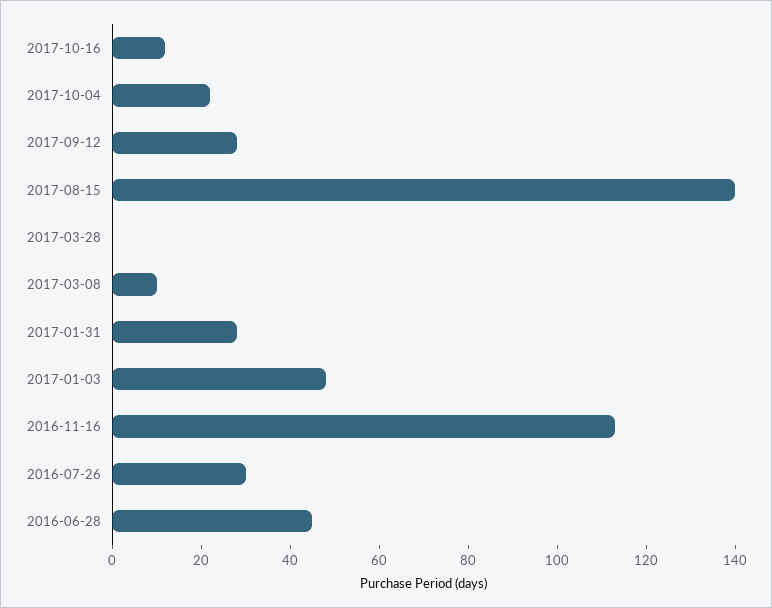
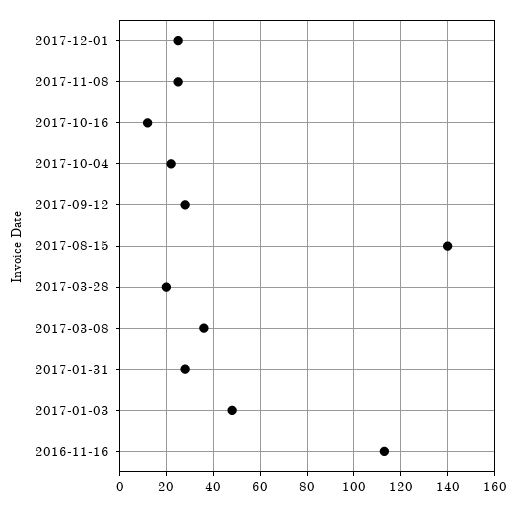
2017-03-28: 0 -> 20
2017-03-08: 10 -> 35
2016-07-26: 30 -> none
2016-06-28: 45 -> none
2017-12-01: none -> 25
2017-11-08: none -> 25

